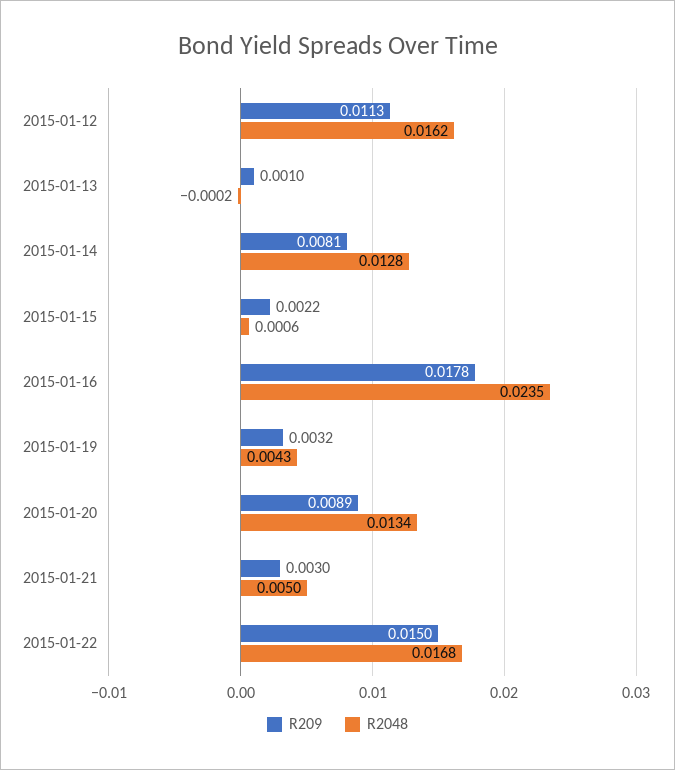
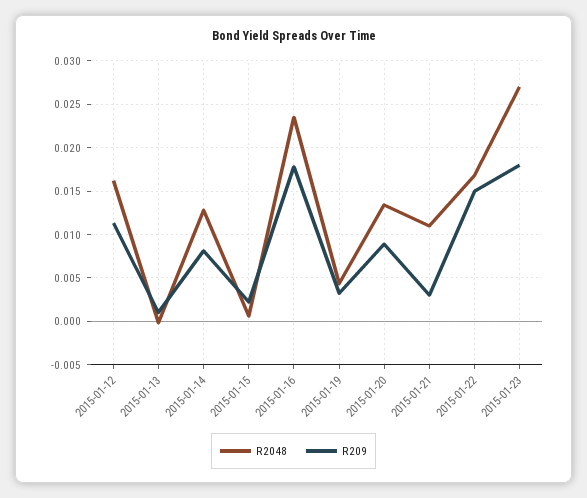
R2048, 2015-01-21: 0.005 -> 0.011
R2048, 2015-01-23: none -> 0.027
R209, 2015-01-23: none -> 0.018

